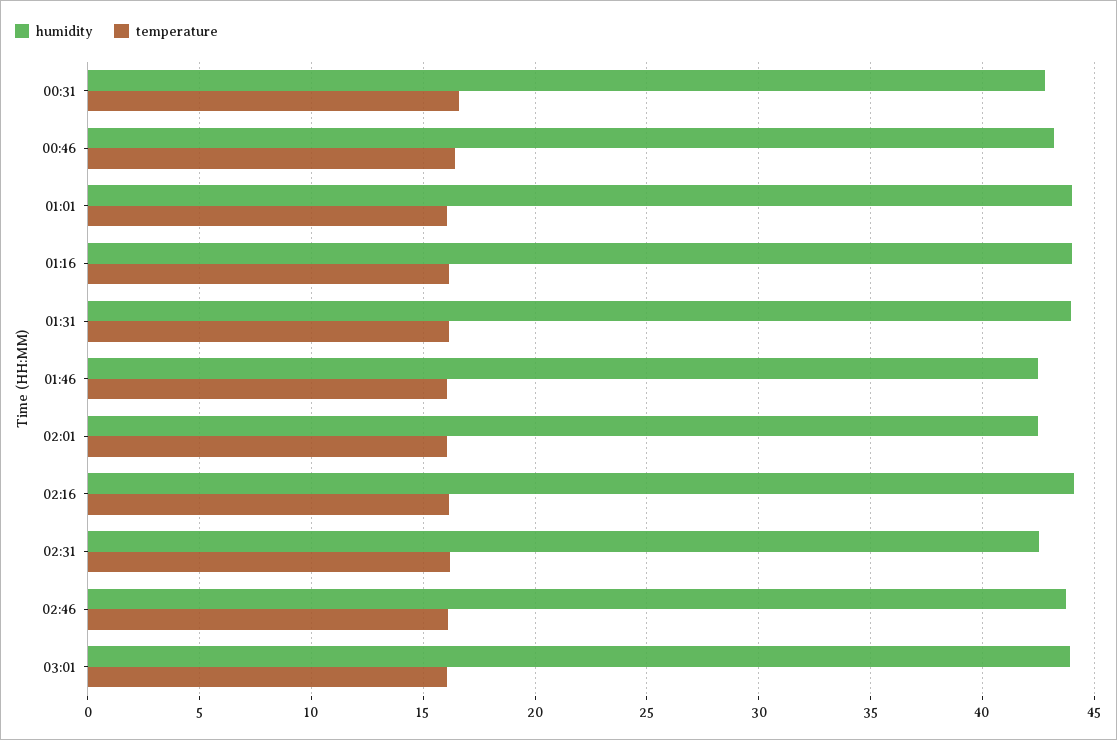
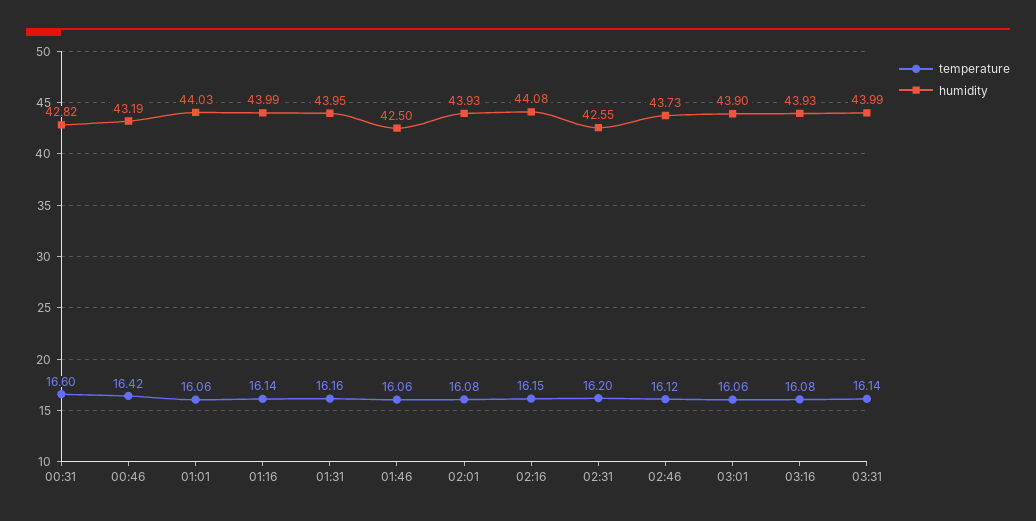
humidity, 02:01: 42.5 -> 43.93
temperature, 03:16: none -> 16.08
humidity, 03:16: none -> 43.93
temperature, 03:31: none -> 16.14
humidity, 03:31: none -> 43.99

